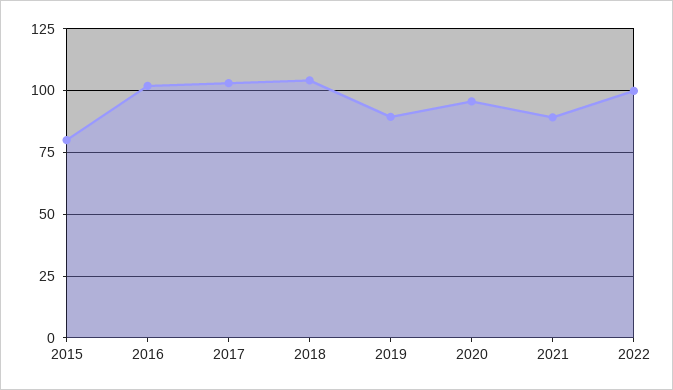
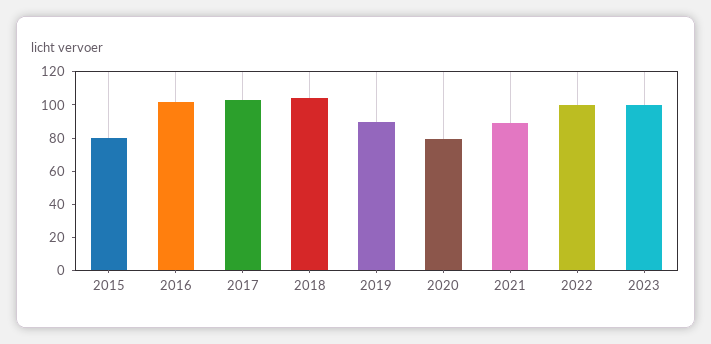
2020: 95 -> 80
2023: none -> 100

